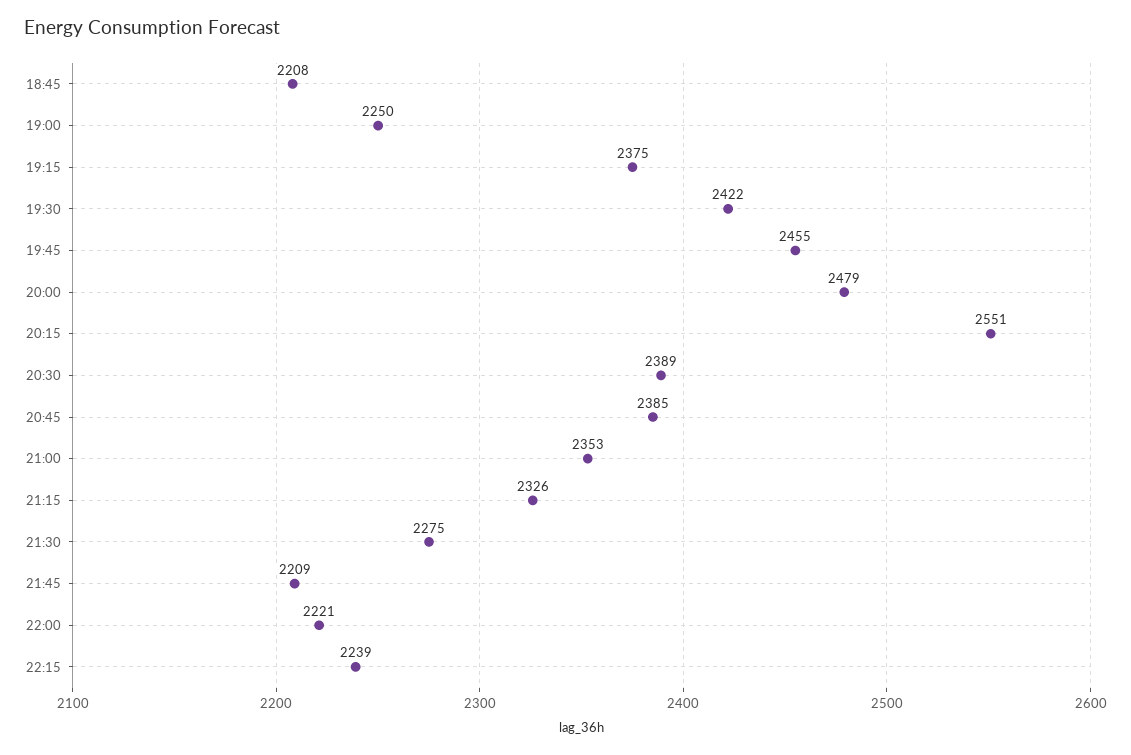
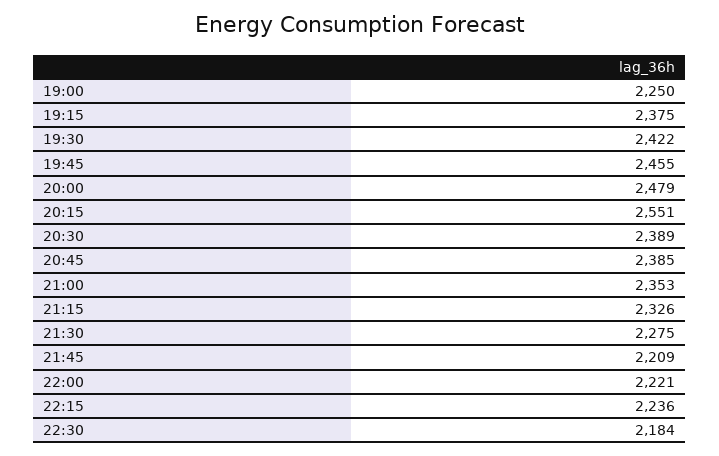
18:45: 2208 -> none
22:15: 2239 -> 2236
22:30: none -> 2184

